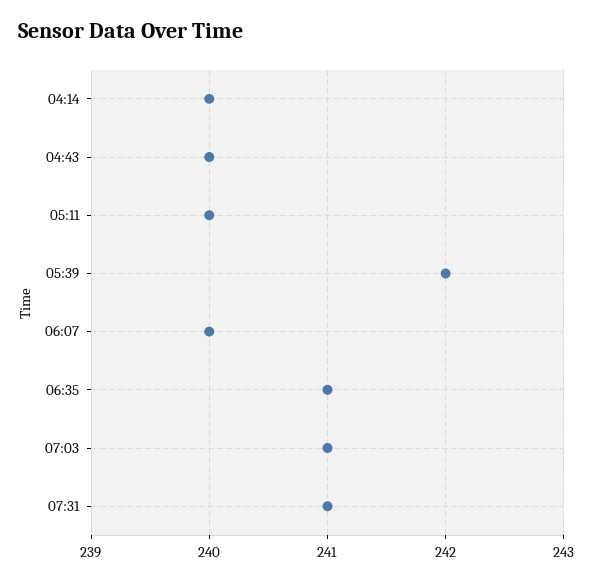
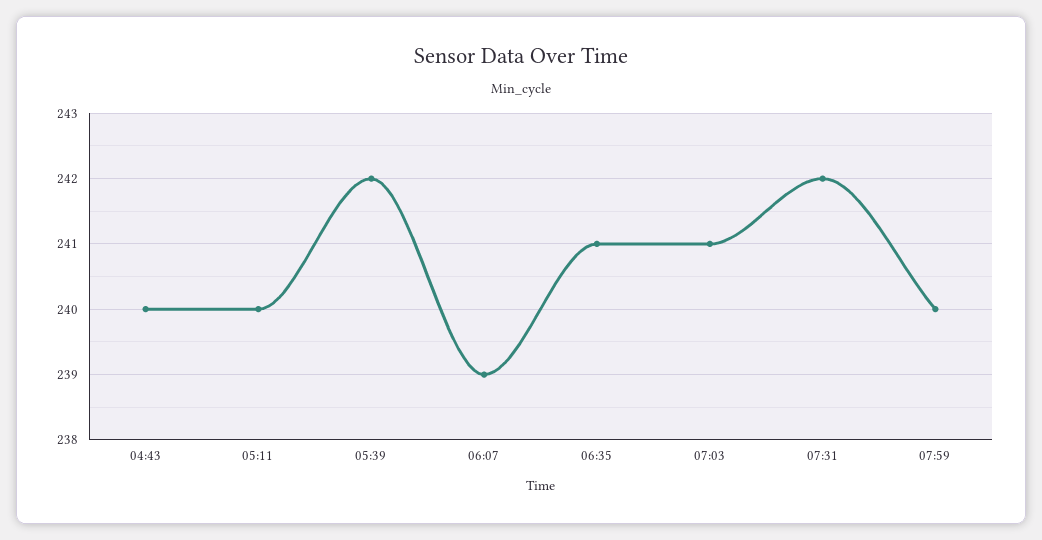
04:14: 240 -> none
06:07: 240 -> 239
07:31: 241 -> 242
07:59: none -> 240

